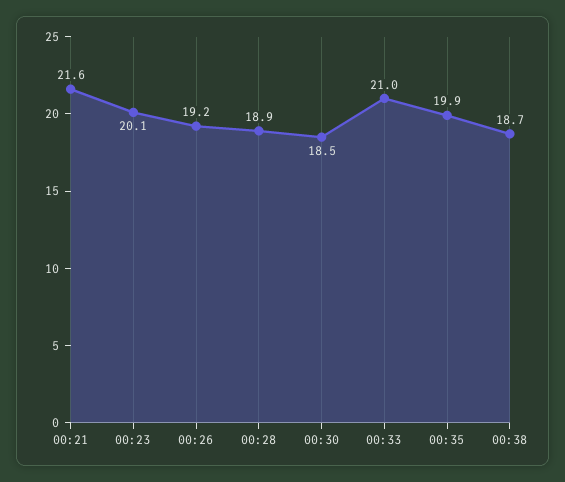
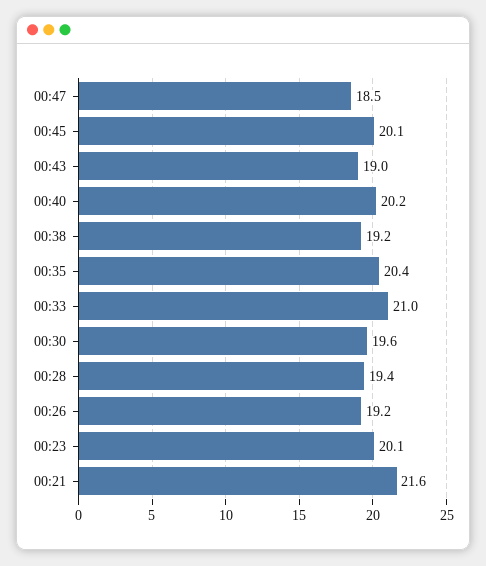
00:28: 18.9 -> 19.4
00:30: 18.5 -> 19.6
00:35: 19.9 -> 20.4
00:38: 18.7 -> 19.2
00:47: none -> 18.5
00:45: none -> 20.1
00:43: none -> 19
00:40: none -> 20.2

